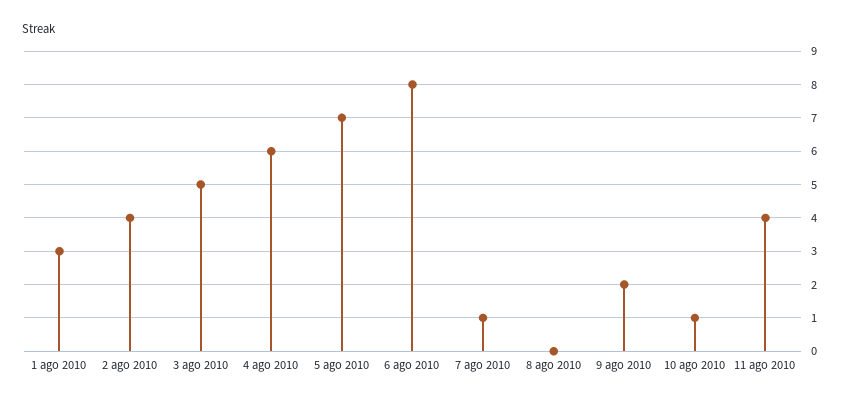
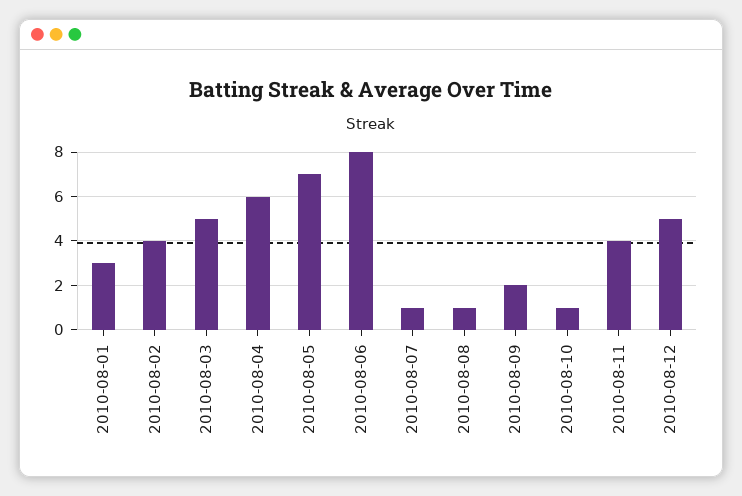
8 ago 2010: 0 -> 1
2010-08-12: none -> 5

